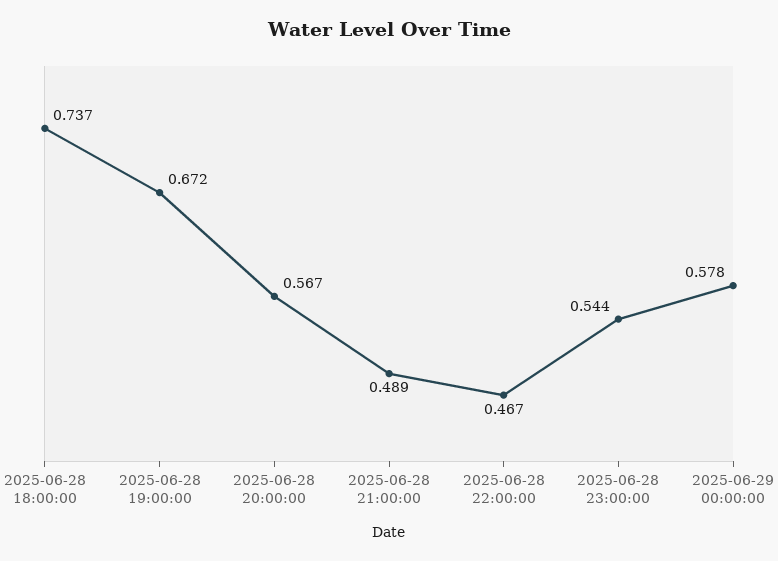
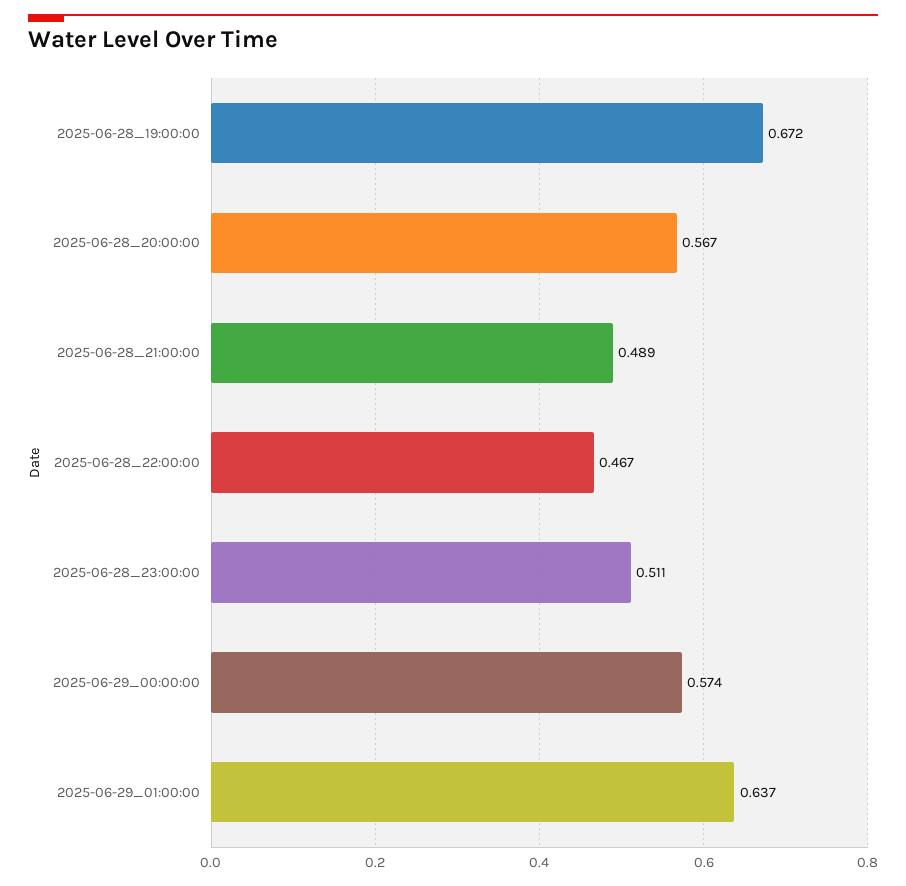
2025-06-28 18:00:00: 0.737 -> none
2025-06-28 23:00:00: 0.544 -> 0.511
2025-06-29 00:00:00: 0.578 -> 0.574
2025-06-29_01:00:00: none -> 0.637

